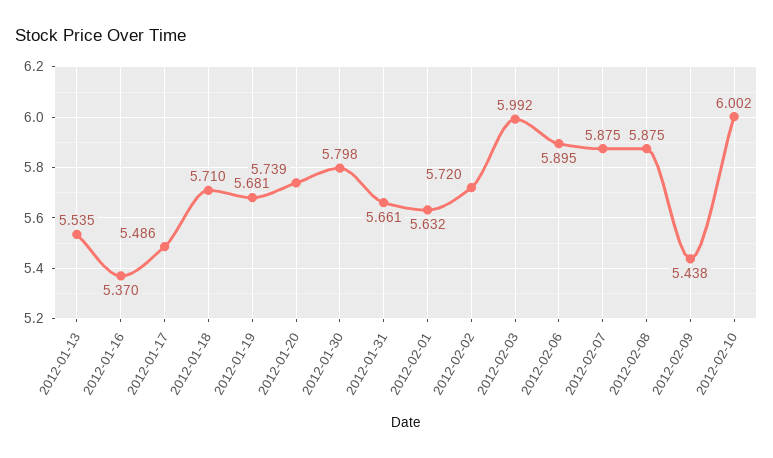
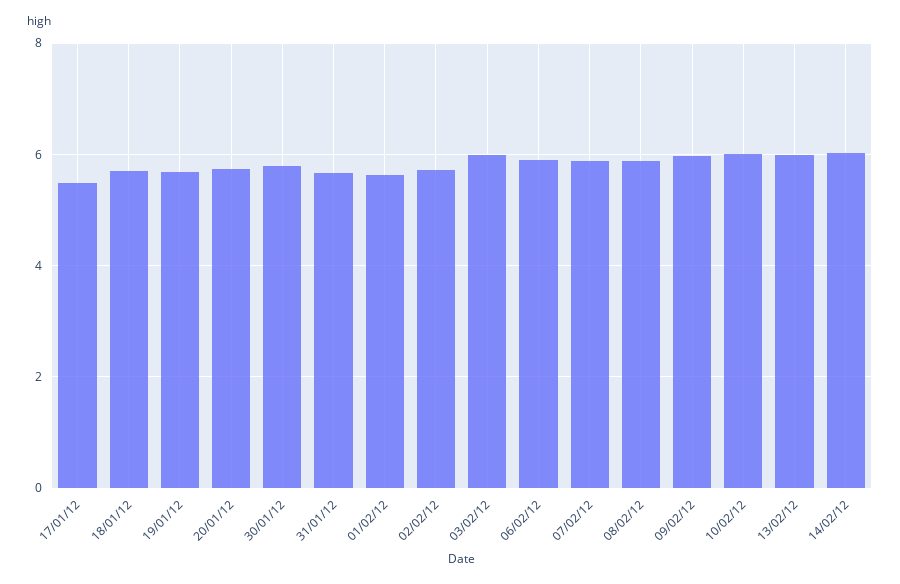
2012-01-13: 5.535 -> none
2012-01-16: 5.37 -> none
2012-02-09: 5.438 -> 6
13/02/12: none -> 6
14/02/12: none -> 6

